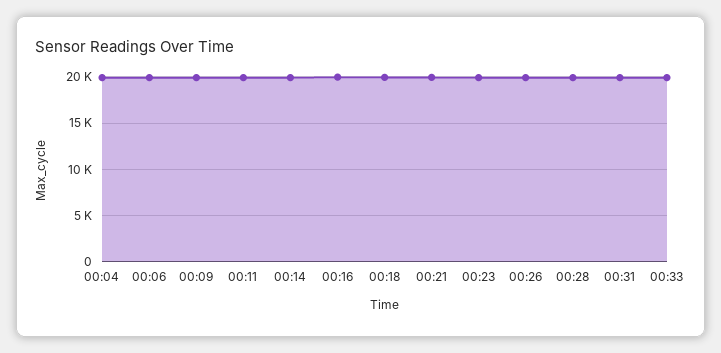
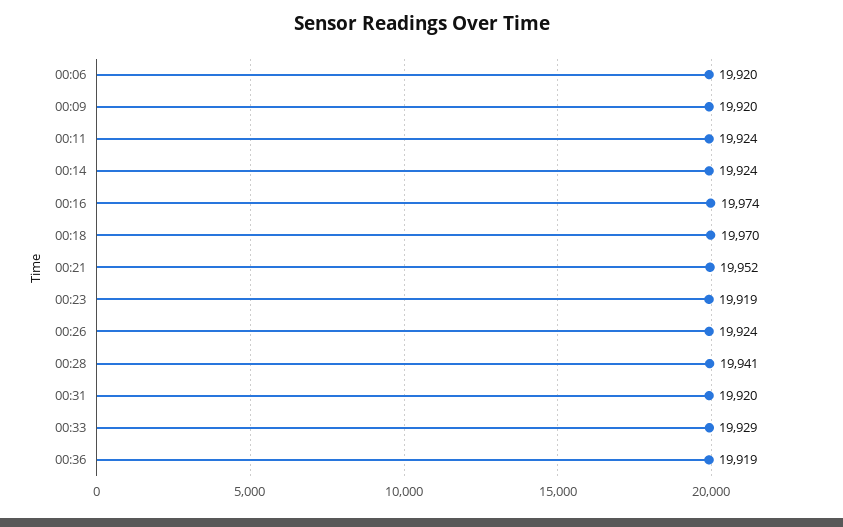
00:04: 20000 -> none
00:36: none -> 19919

